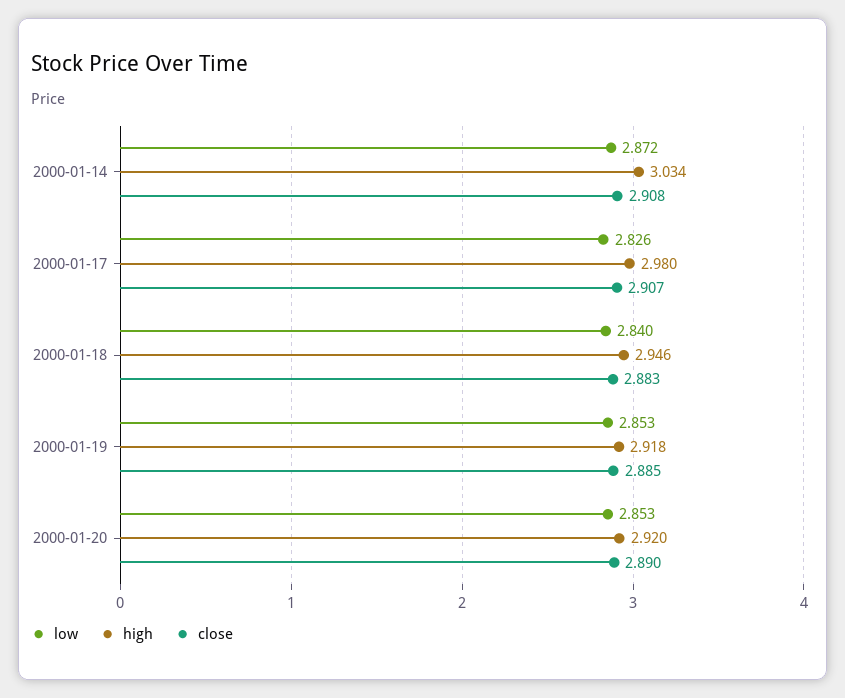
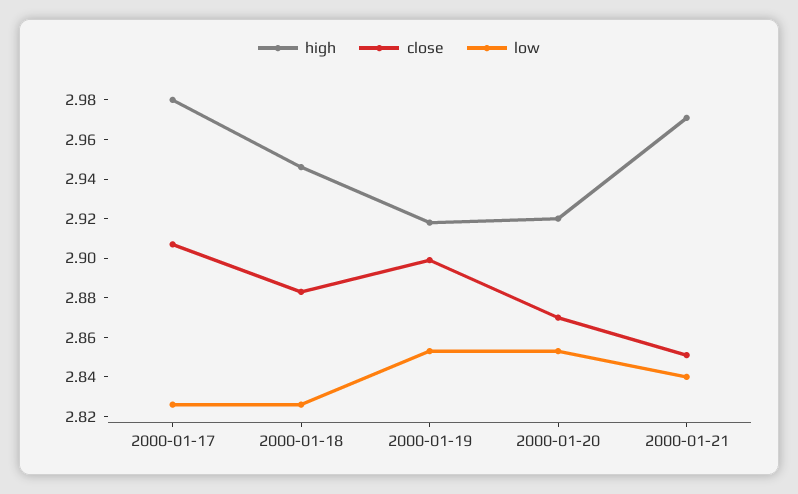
low, 2000-01-14: 2.872 -> none
high, 2000-01-14: 3.034 -> none
close, 2000-01-14: 2.908 -> none
low, 2000-01-18: 2.84 -> 2.825
close, 2000-01-19: 2.885 -> 2.9
close, 2000-01-20: 2.89 -> 2.87
high, 2000-01-21: none -> 2.97
close, 2000-01-21: none -> 2.85
low, 2000-01-21: none -> 2.84

